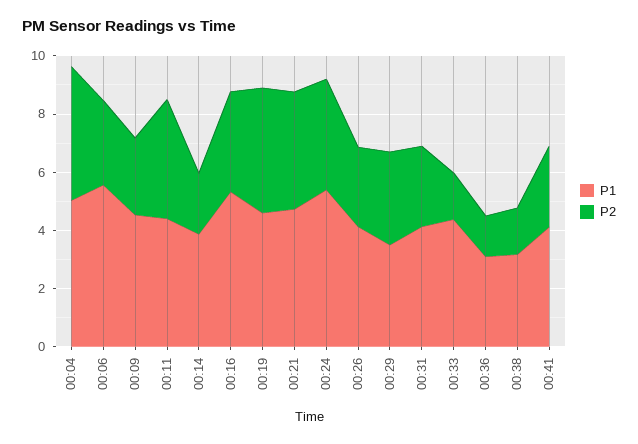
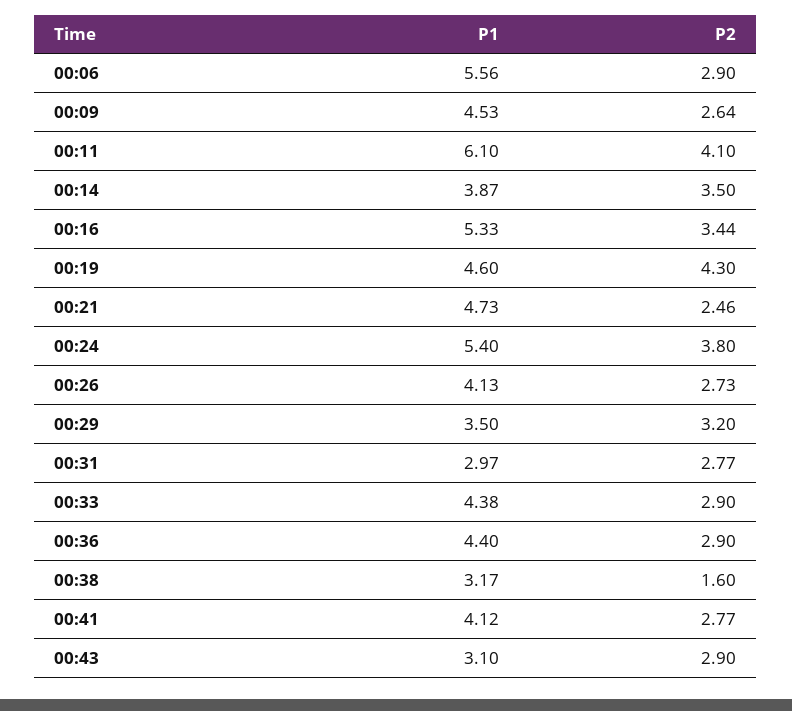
P1, 00:04: 5 -> none
P2, 00:04: 4.5 -> none
P1, 00:11: 4.5 -> 6.1
P2, 00:14: 2 -> 3.5
P2, 00:21: 4 -> 2.46
P1, 00:31: 4 -> 2.97
P2, 00:33: 1.5 -> 2.9
P1, 00:36: 3 -> 4.4
P2, 00:36: 1.5 -> 2.9
P1, 00:43: none -> 3.1
P2, 00:43: none -> 2.9

